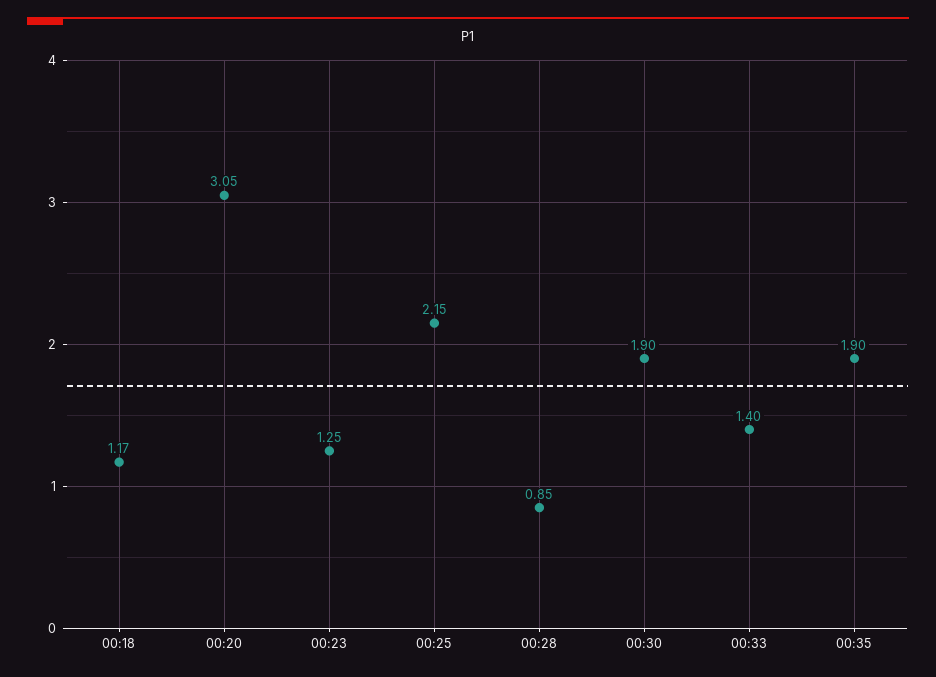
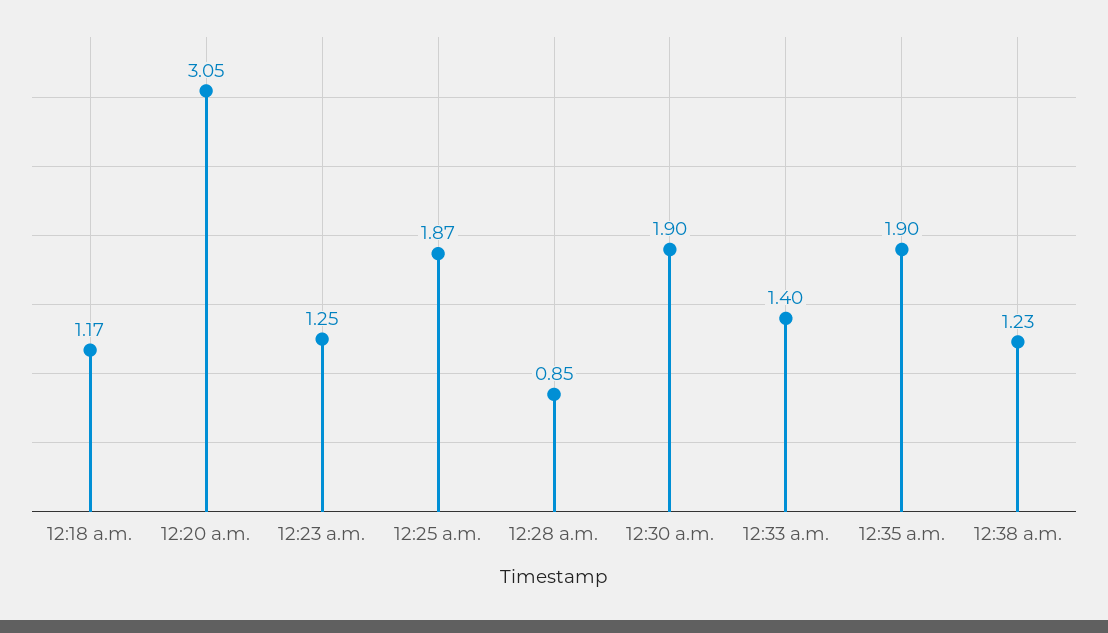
00:25: 2.15 -> 1.87
12:38 a.m.: none -> 1.23

